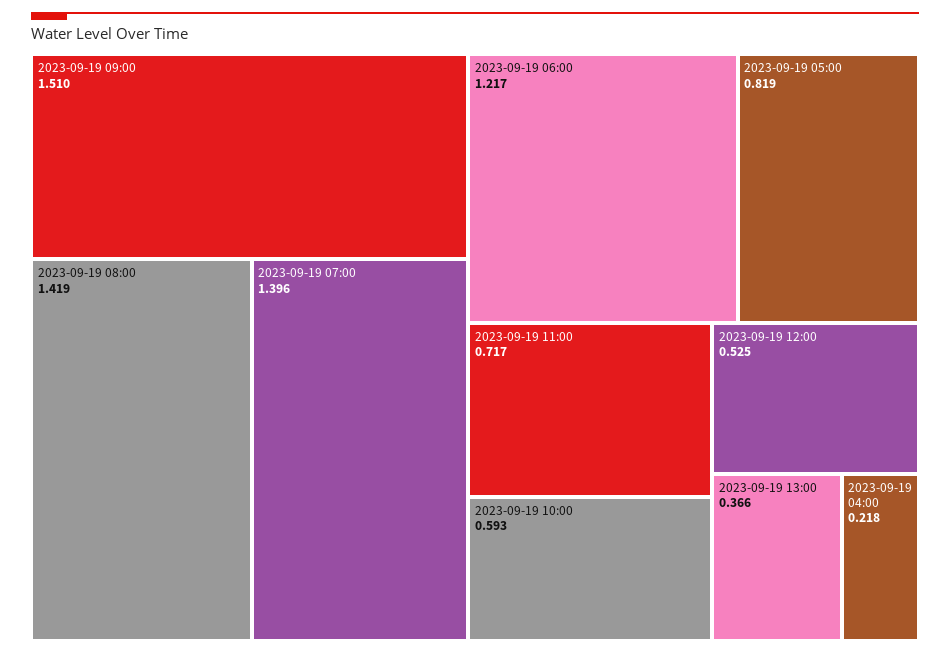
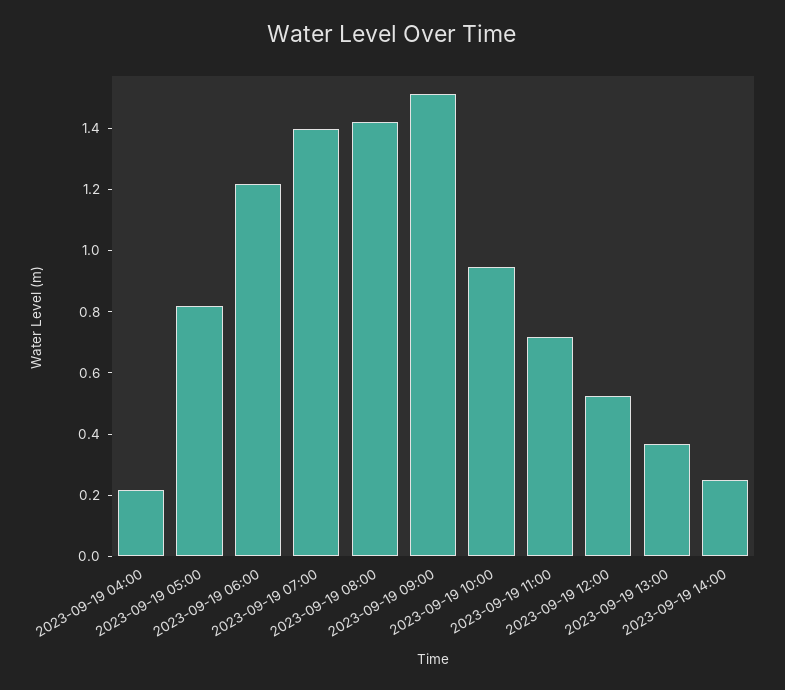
2023-09-19 10:00: 0.593 -> 0.95
2023-09-19 14:00: none -> 0.25

